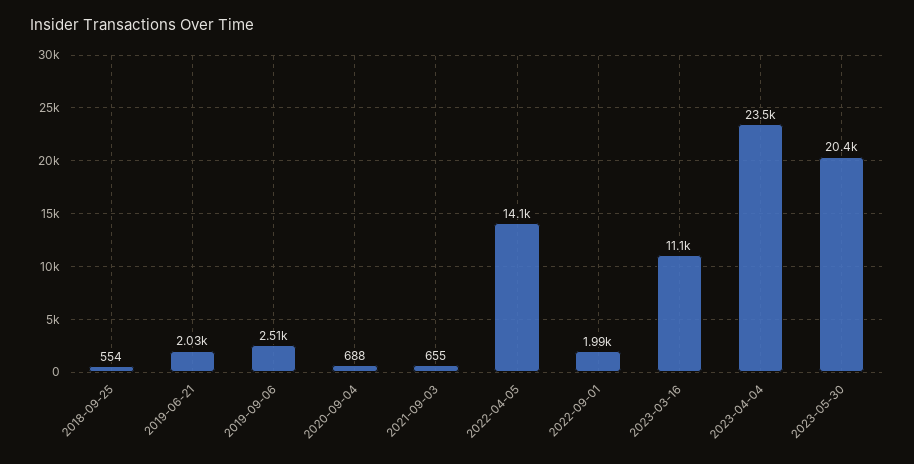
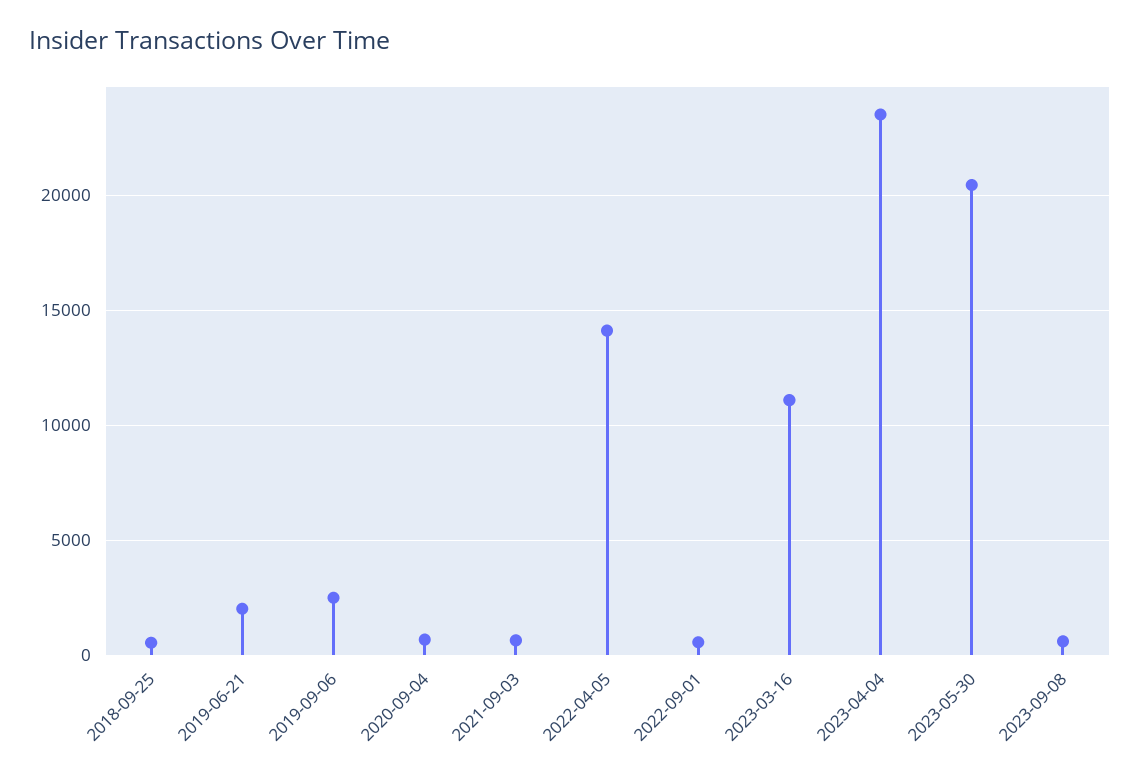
2022-09-01: 1990 -> 500
2023-09-08: none -> 500

